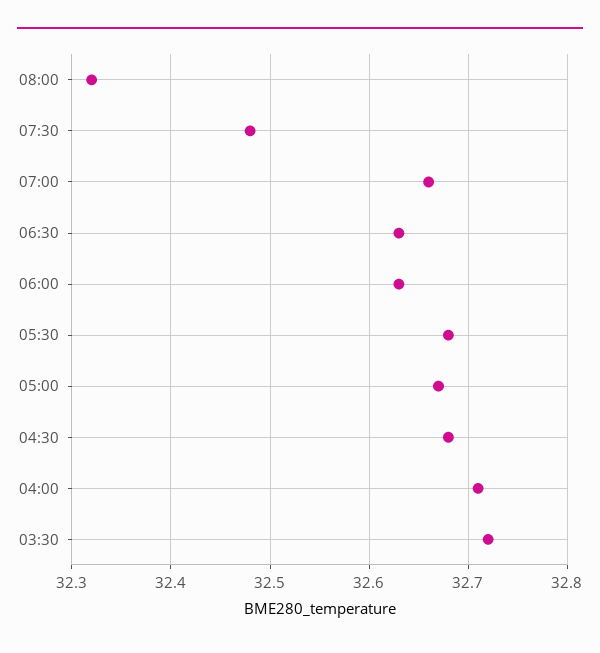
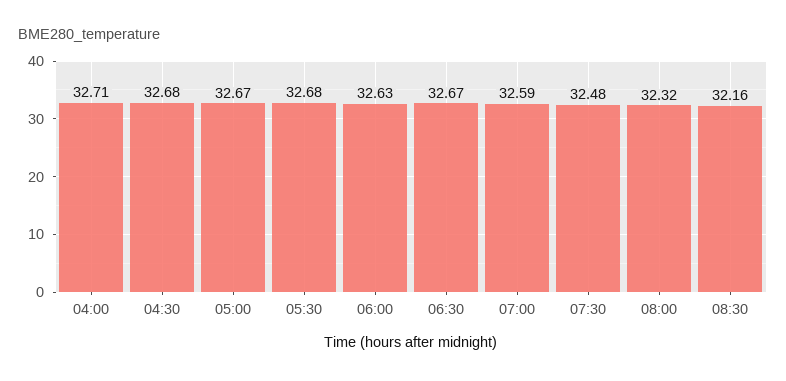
07:00: 32.66 -> 32.59
06:30: 32.63 -> 32.67
03:30: 32.72 -> none
08:30: none -> 32.16

